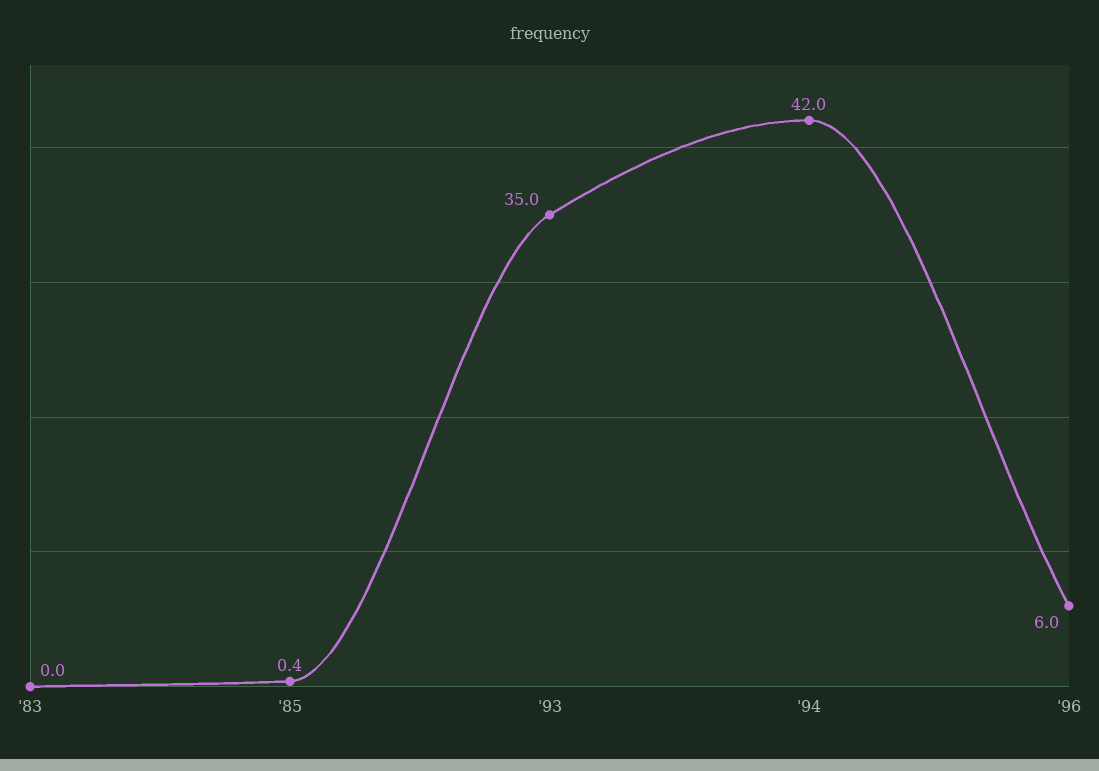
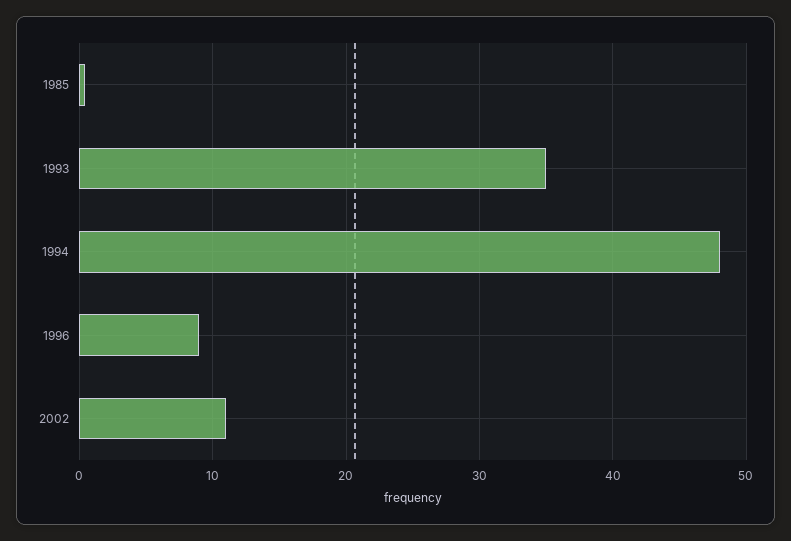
'83: 0 -> none
'94: 42 -> 48
'96: 6 -> 9
2002: none -> 11

